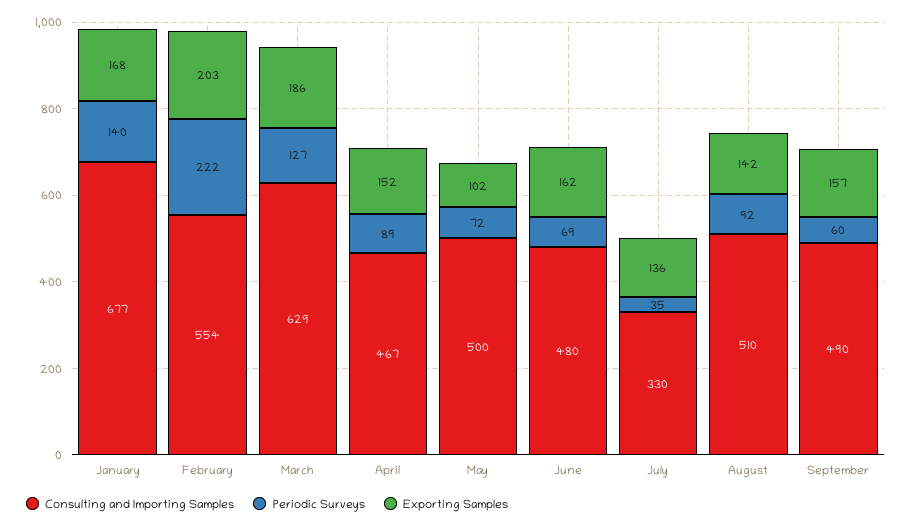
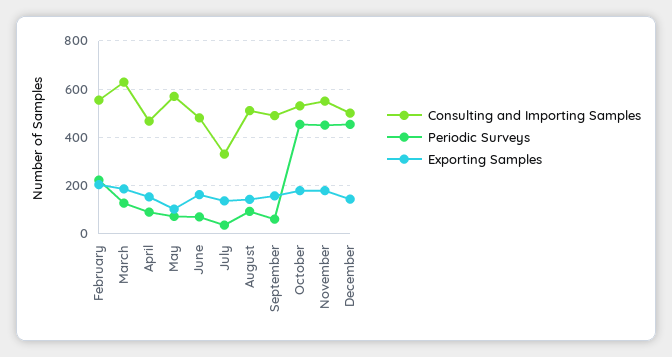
Consulting and Importing Samples, January: 677 -> none
Periodic Surveys, January: 140 -> none
Exporting Samples, January: 168 -> none
Consulting and Importing Samples, May: 500 -> 575
Consulting and Importing Samples, October: none -> 525
Periodic Surveys, October: none -> 450
Exporting Samples, October: none -> 175
Consulting and Importing Samples, November: none -> 550
Periodic Surveys, November: none -> 450
Exporting Samples, November: none -> 175
Consulting and Importing Samples, December: none -> 500
Periodic Surveys, December: none -> 450
Exporting Samples, December: none -> 150

